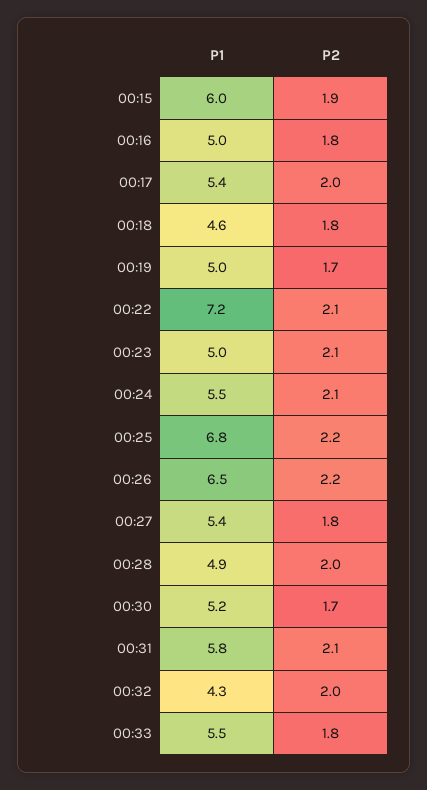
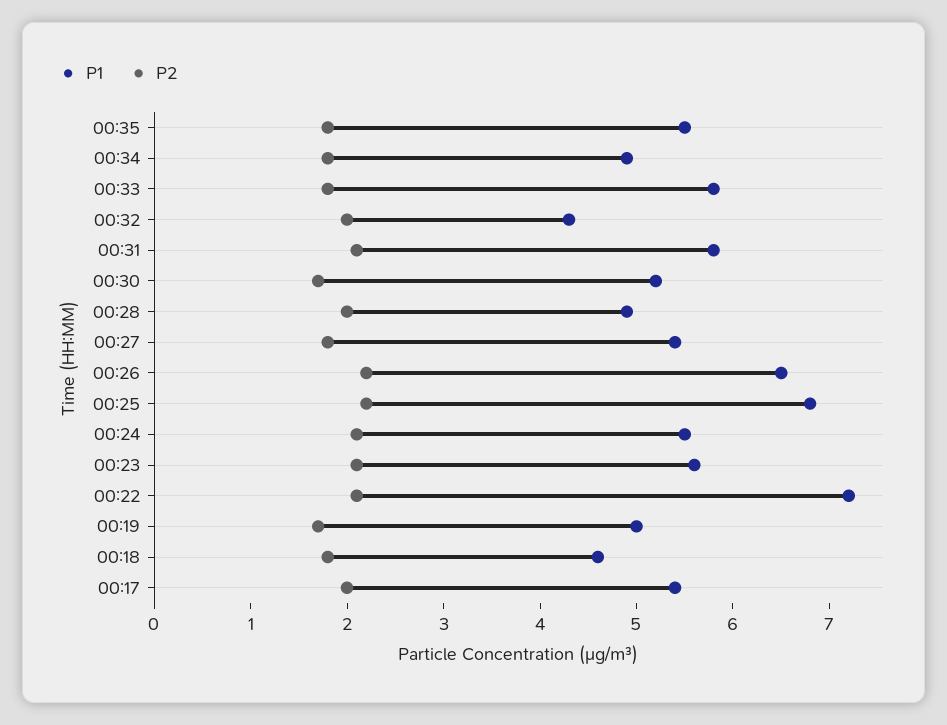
P1, 00:15: 6 -> none
P2, 00:15: 1.9 -> none
P1, 00:16: 5 -> none
P2, 00:16: 1.8 -> none
P1, 00:23: 5 -> 5.6
P1, 00:33: 5.5 -> 5.8
P1, 00:35: none -> 5.5
P2, 00:35: none -> 1.8
P1, 00:34: none -> 4.9
P2, 00:34: none -> 1.8

